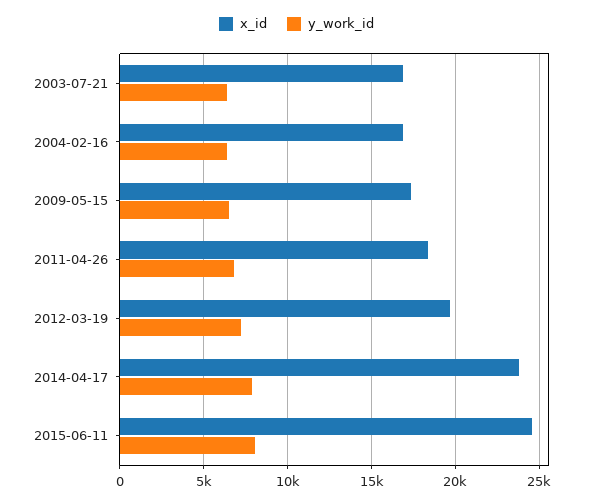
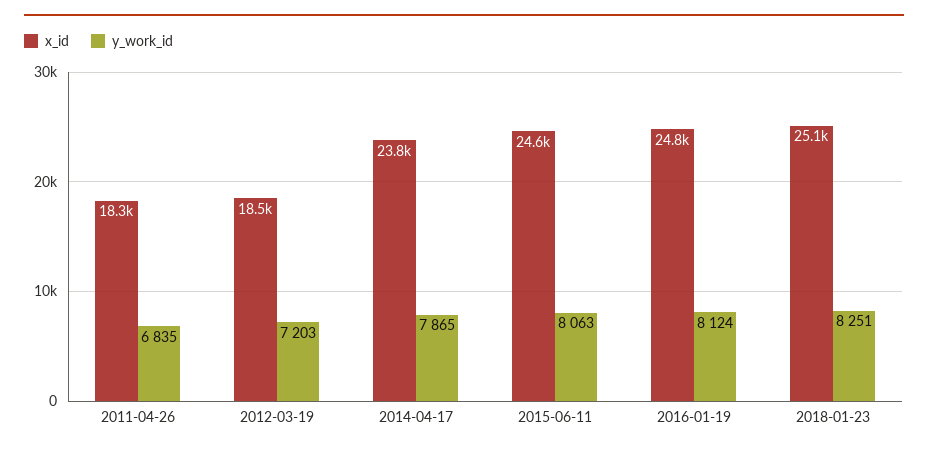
x_id, 2003-07-21: 17000 -> none
y_work_id, 2003-07-21: 6500 -> none
x_id, 2004-02-16: 17000 -> none
y_work_id, 2004-02-16: 6500 -> none
x_id, 2009-05-15: 17500 -> none
y_work_id, 2009-05-15: 6500 -> none
x_id, 2012-03-19: 19500 -> 18500
x_id, 2016-01-19: none -> 24800
y_work_id, 2016-01-19: none -> 8124
x_id, 2018-01-23: none -> 25100
y_work_id, 2018-01-23: none -> 8251

